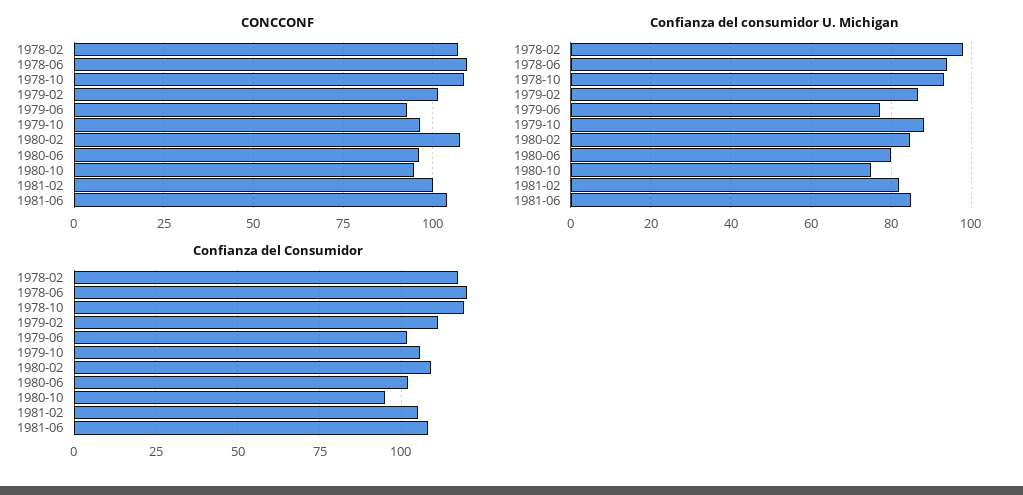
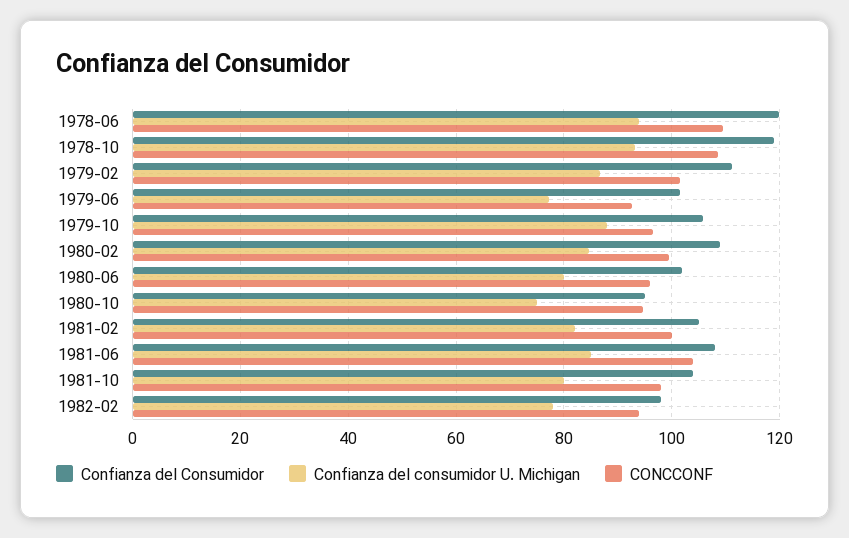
CONCCONF, 1978-02: 107.5 -> none
CONCCONF, 1980-02: 107.5 -> 100
Confianza del consumidor U. Michigan, 1978-02: 98 -> none
Confianza del Consumidor, 1978-02: 117.5 -> none
Confianza del Consumidor, 1981-10: none -> 104
Confianza del consumidor U. Michigan, 1981-10: none -> 80
CONCCONF, 1981-10: none -> 98
Confianza del Consumidor, 1982-02: none -> 98
Confianza del consumidor U. Michigan, 1982-02: none -> 78
CONCCONF, 1982-02: none -> 94

